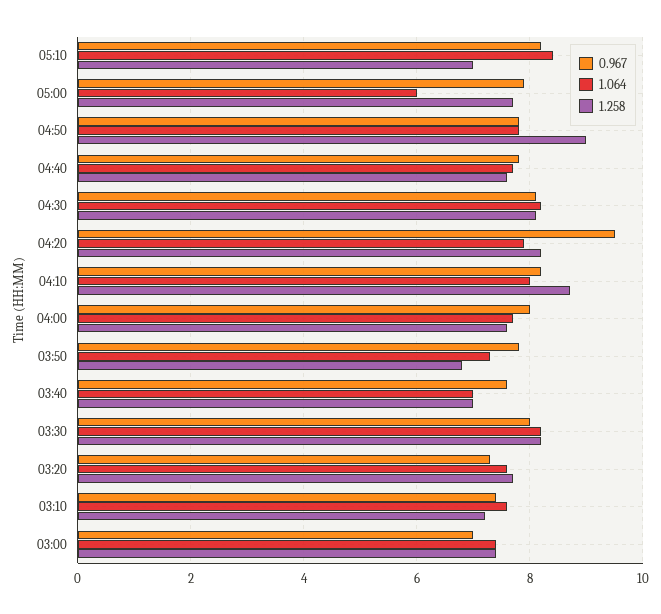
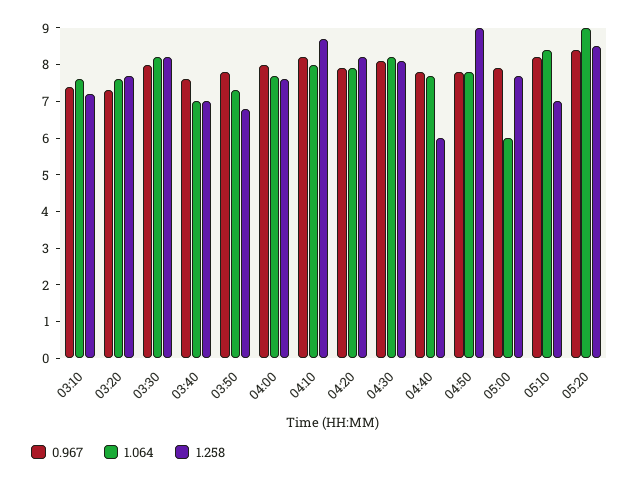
1.258, 04:40: 7.5 -> 6
0.967, 04:20: 9.5 -> 8
0.967, 03:00: 7 -> none
1.064, 03:00: 7.5 -> none
1.258, 03:00: 7.5 -> none
0.967, 05:20: none -> 8.5
1.064, 05:20: none -> 9
1.258, 05:20: none -> 8.5

